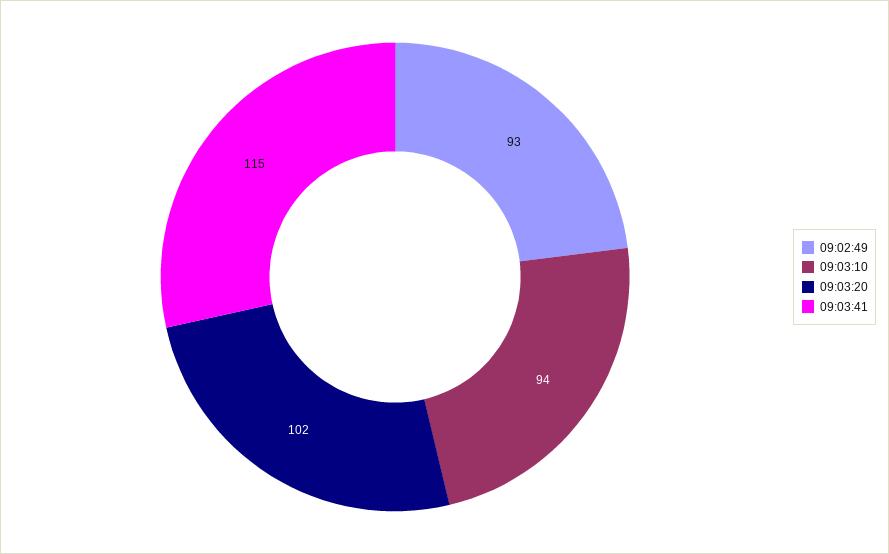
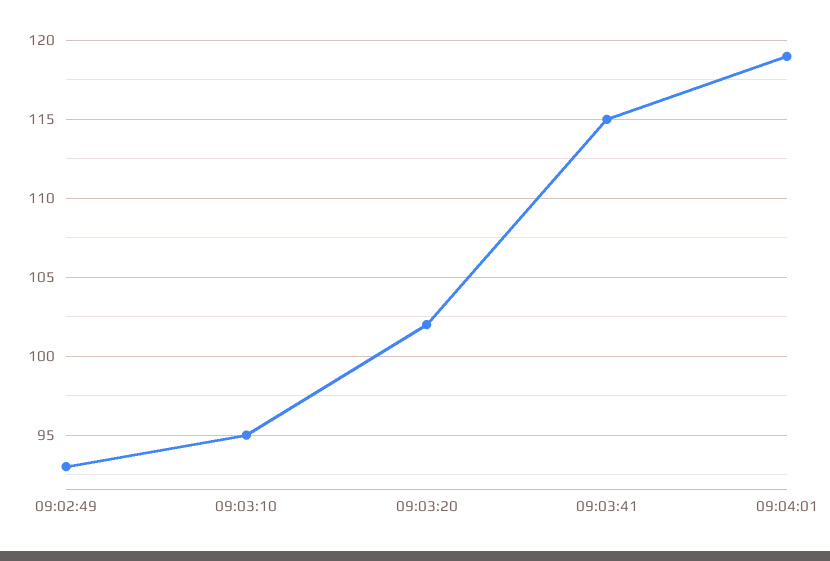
09:03:10: 94 -> 95
09:04:01: none -> 119

